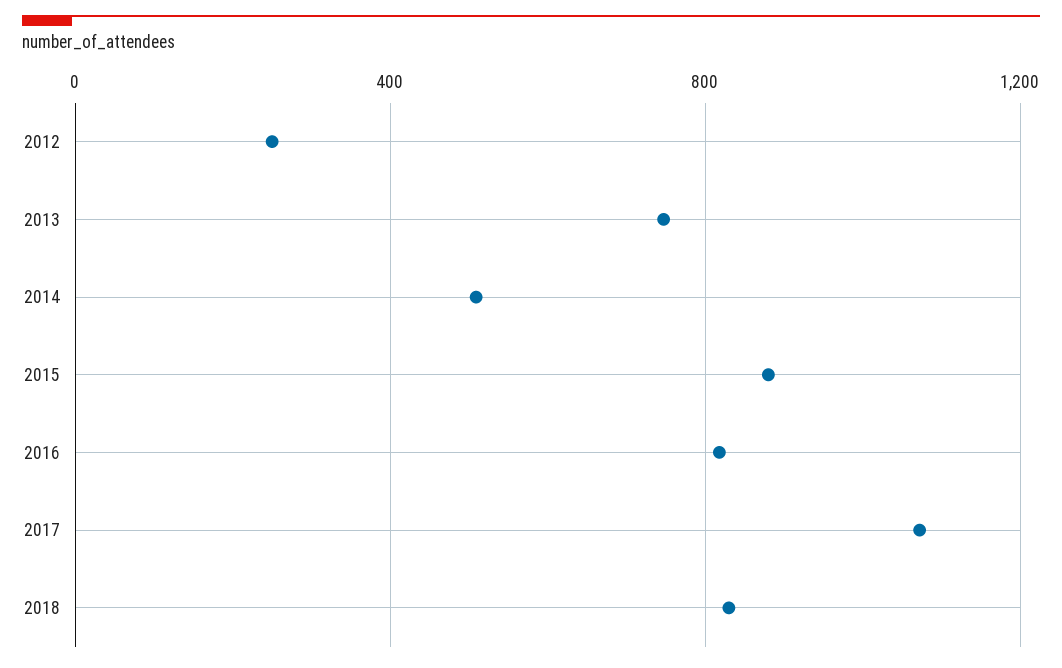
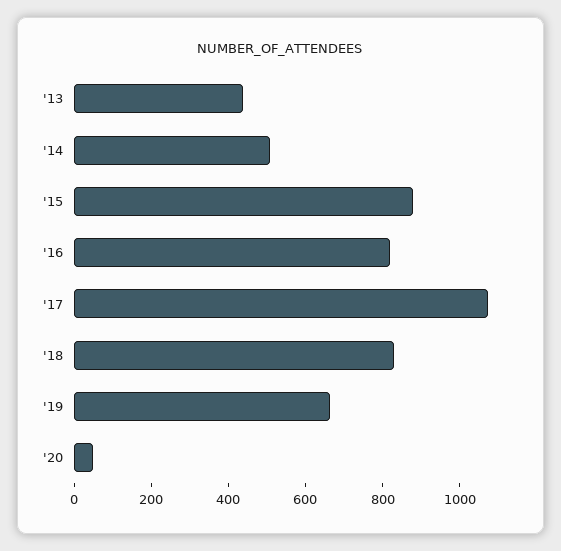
2012: 250 -> none
2013: 750 -> 450
'19: none -> 650
'20: none -> 50

